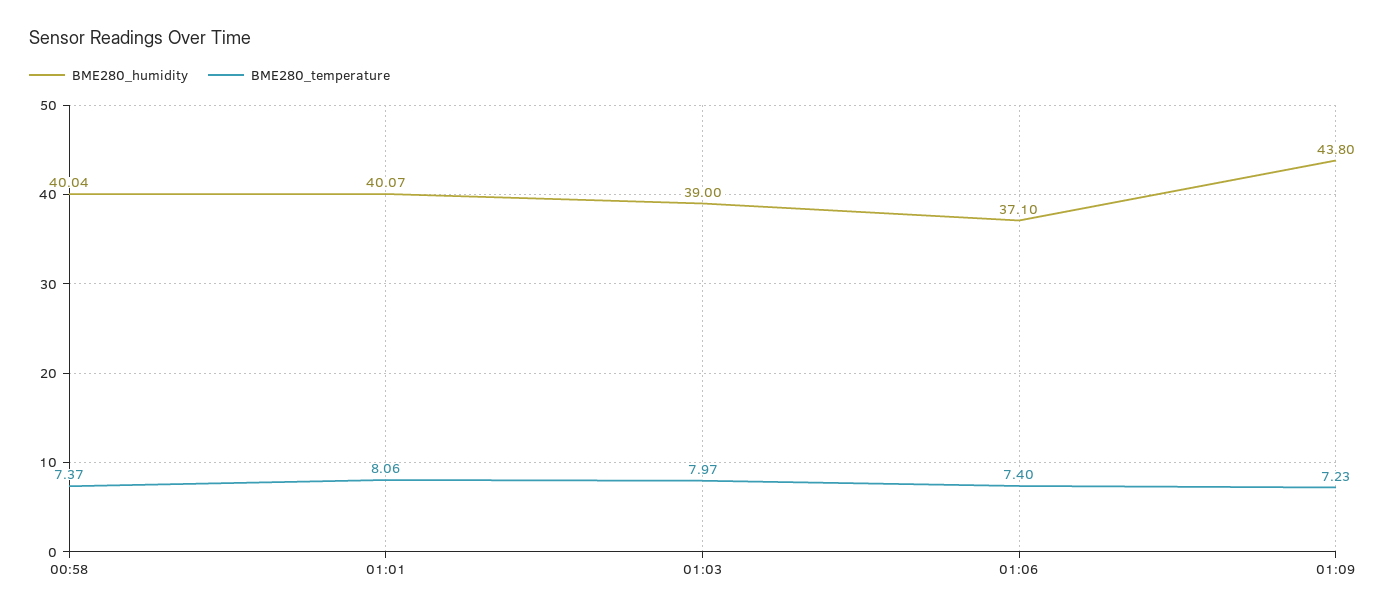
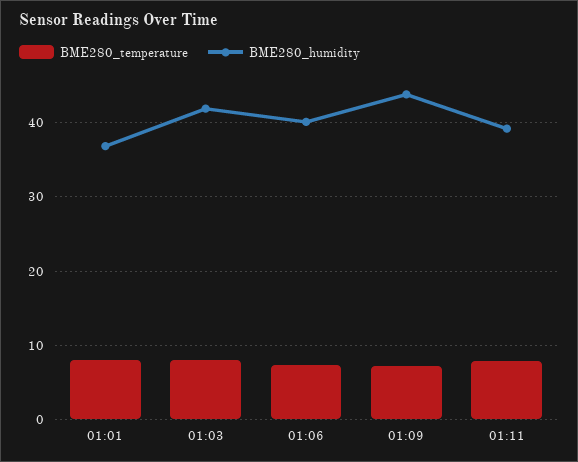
BME280_humidity, 00:58: 40.04 -> none
BME280_temperature, 00:58: 7.37 -> none
BME280_humidity, 01:01: 40.07 -> 37
BME280_humidity, 01:03: 39 -> 42
BME280_humidity, 01:06: 37.1 -> 40
BME280_temperature, 01:11: none -> 8
BME280_humidity, 01:11: none -> 39

